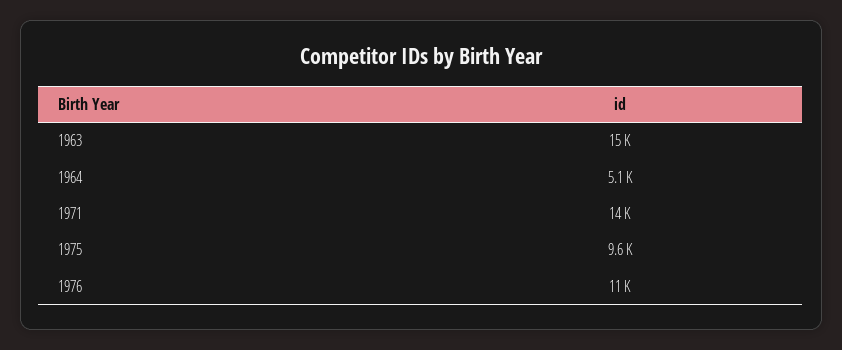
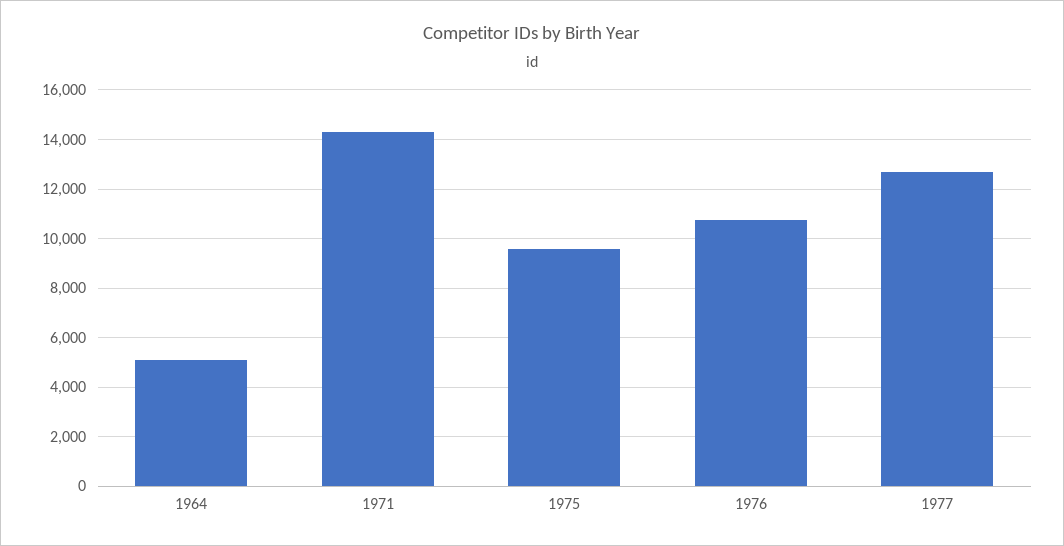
1963: 15000 -> none
1977: none -> 12750

